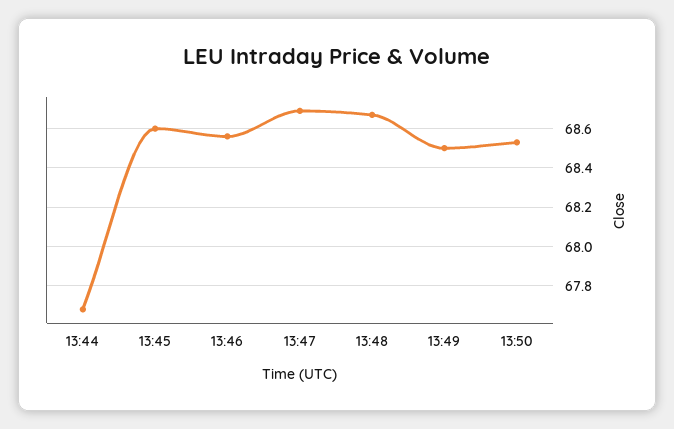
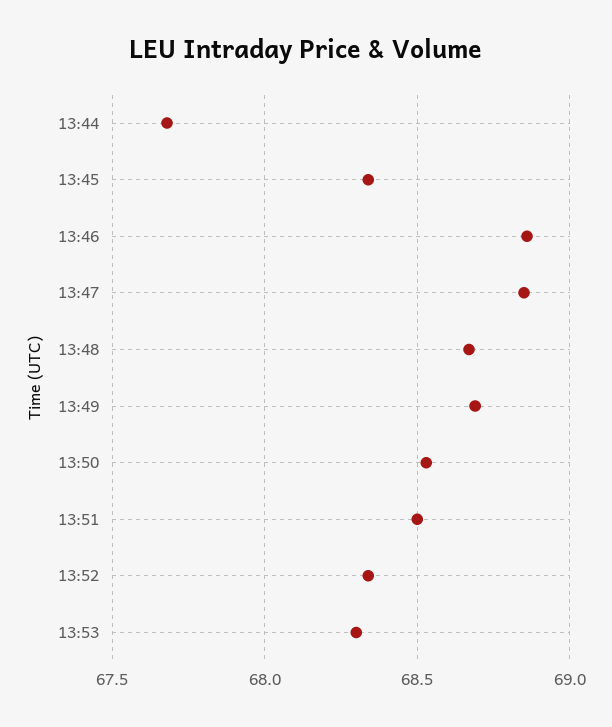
13:45: 68.6 -> 68.35
13:46: 68.55 -> 68.85
13:47: 68.7 -> 68.85
13:49: 68.5 -> 68.7
13:51: none -> 68.5
13:52: none -> 68.35
13:53: none -> 68.3

